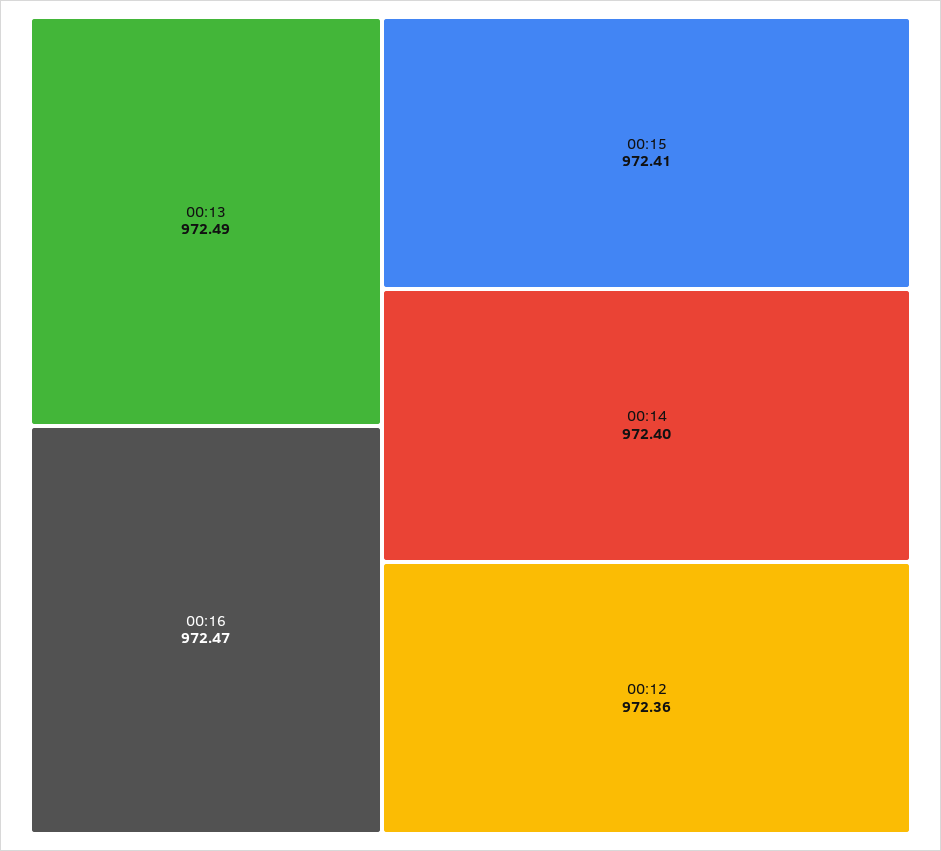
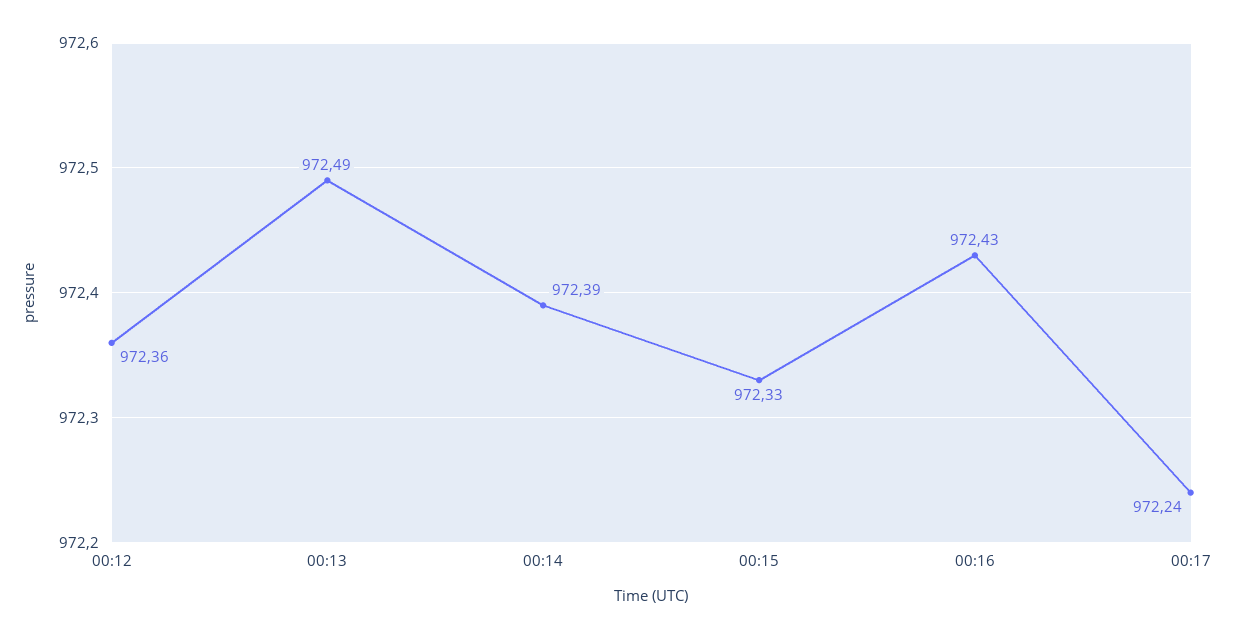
00:16: 972.47 -> 972.43
00:15: 972.41 -> 972.33
00:14: 972.4 -> 972.39
00:17: none -> 972.24

